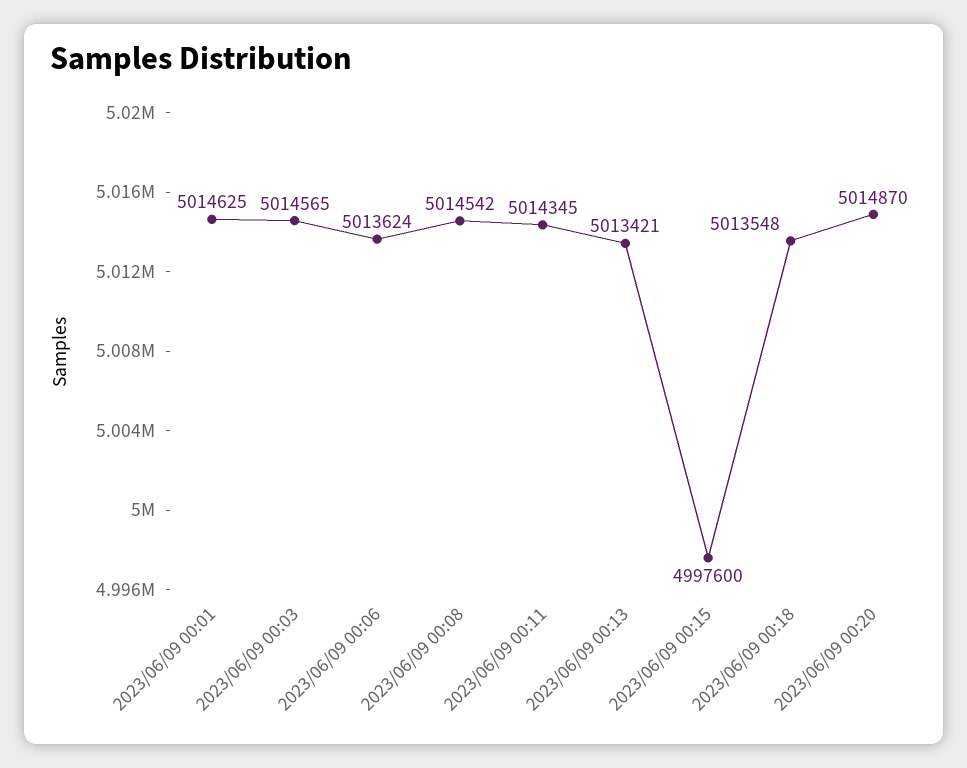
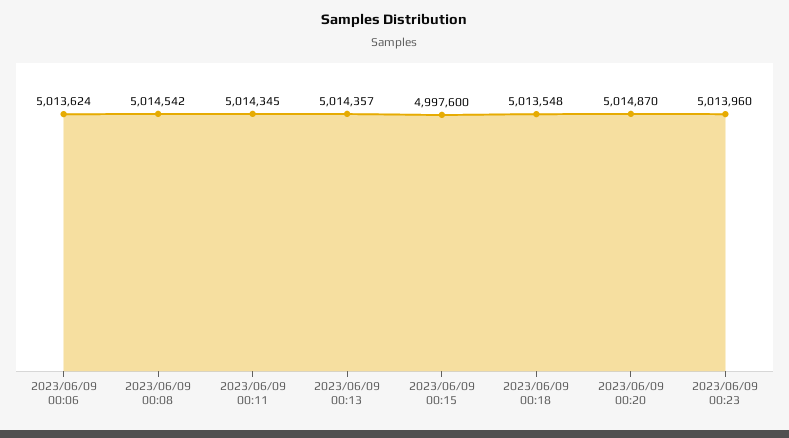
2023/06/09 00:01: 5014625 -> none
2023/06/09 00:03: 5014565 -> none
2023/06/09 00:13: 5013421 -> 5014357
2023/06/09 00:23: none -> 5013960

